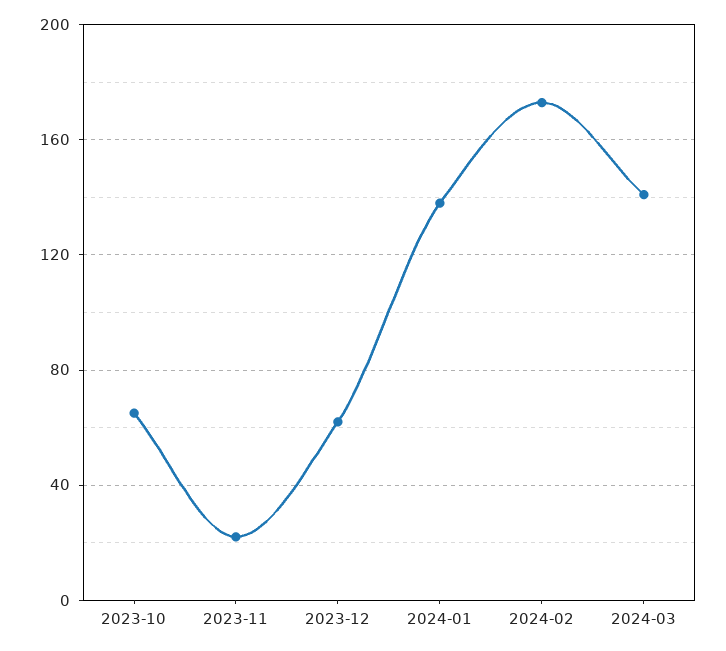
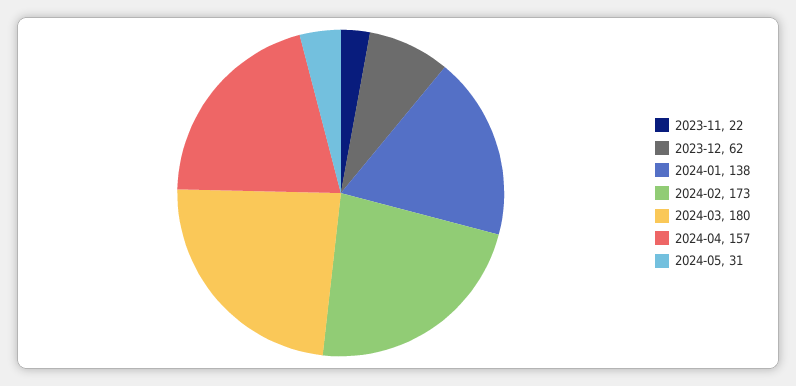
2023-10: 65 -> none
2024-03: 140 -> 180
2024-04: none -> 157
2024-05: none -> 31

